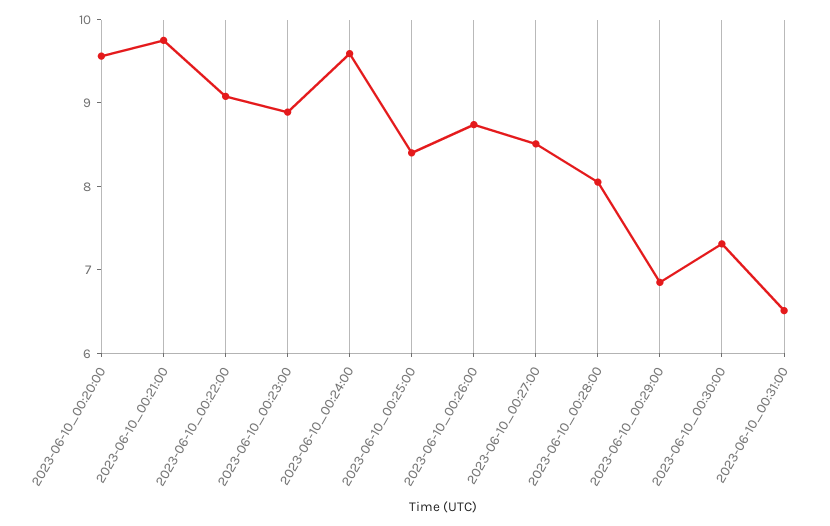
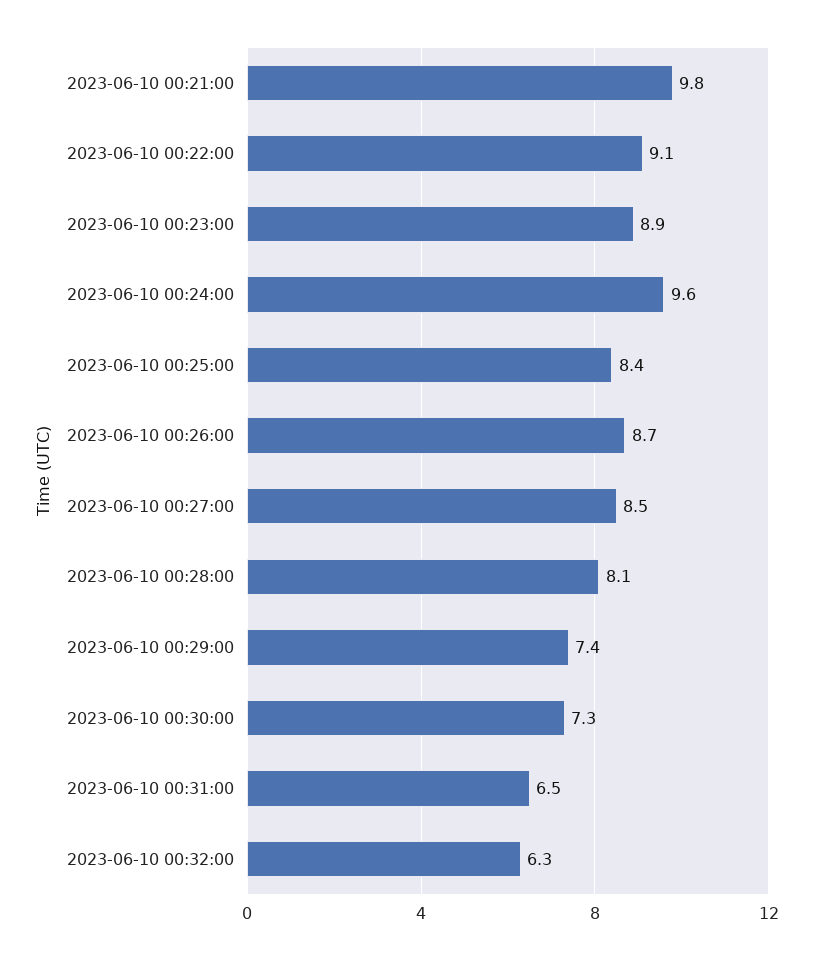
2023-06-10_00:20:00: 9.6 -> none
2023-06-10_00:29:00: 6.8 -> 7.4
2023-06-10 00:32:00: none -> 6.3

